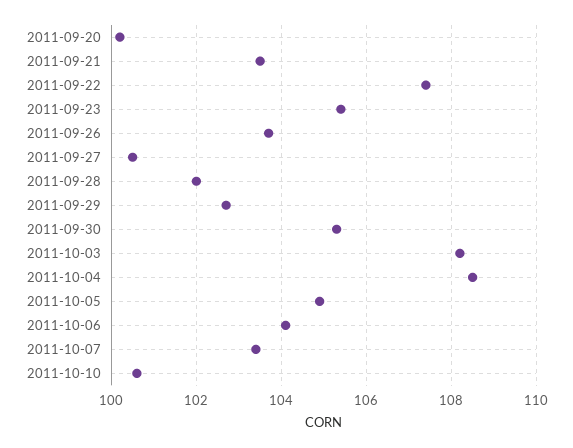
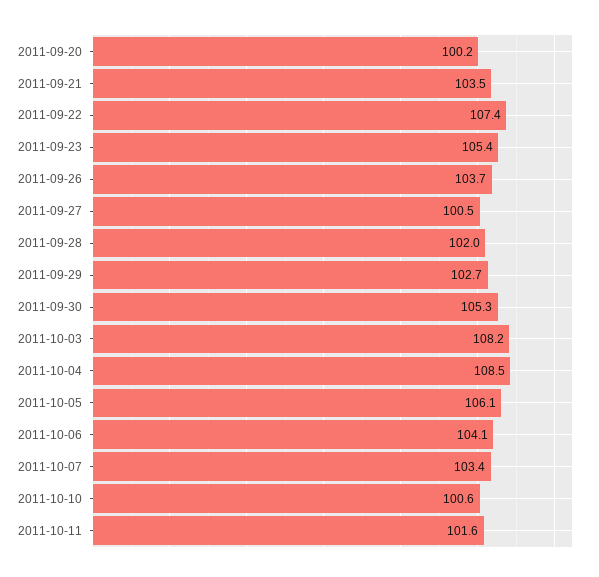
2011-10-05: 105 -> 106.1
2011-10-11: none -> 101.6

